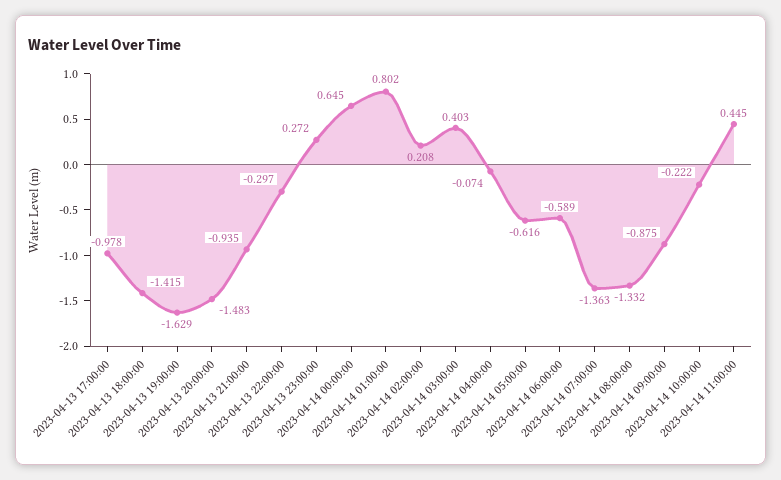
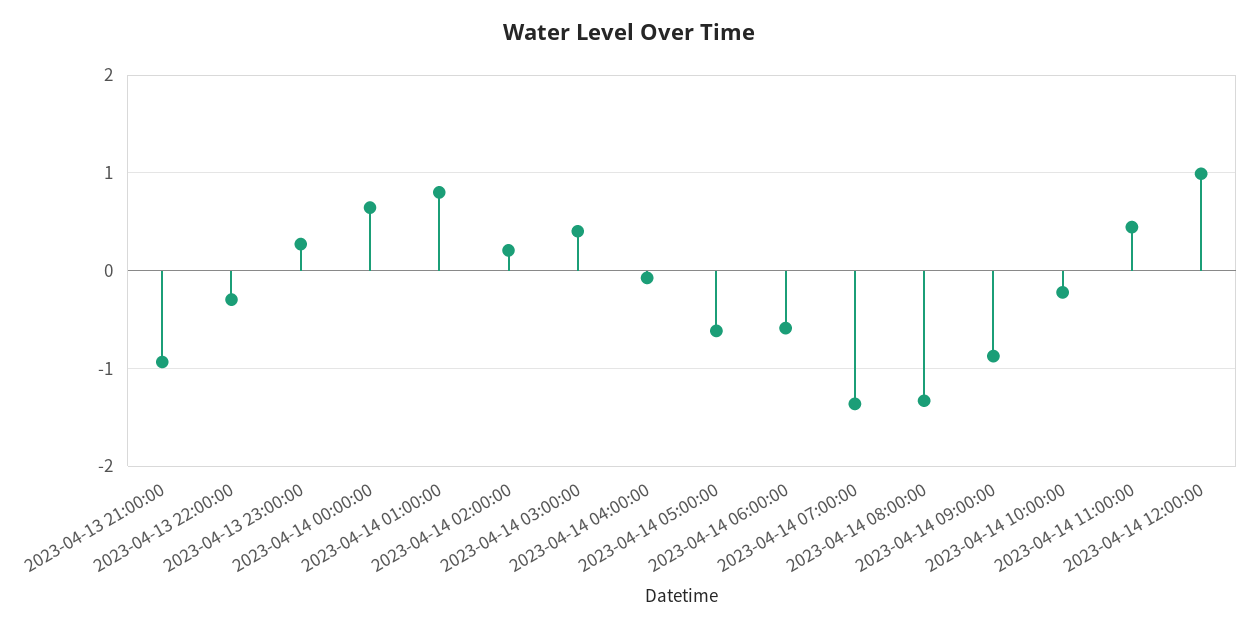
2023-04-13 17:00:00: -0.978 -> none
2023-04-13 18:00:00: -1.415 -> none
2023-04-13 19:00:00: -1.629 -> none
2023-04-13 20:00:00: -1.483 -> none
2023-04-14 12:00:00: none -> 1

